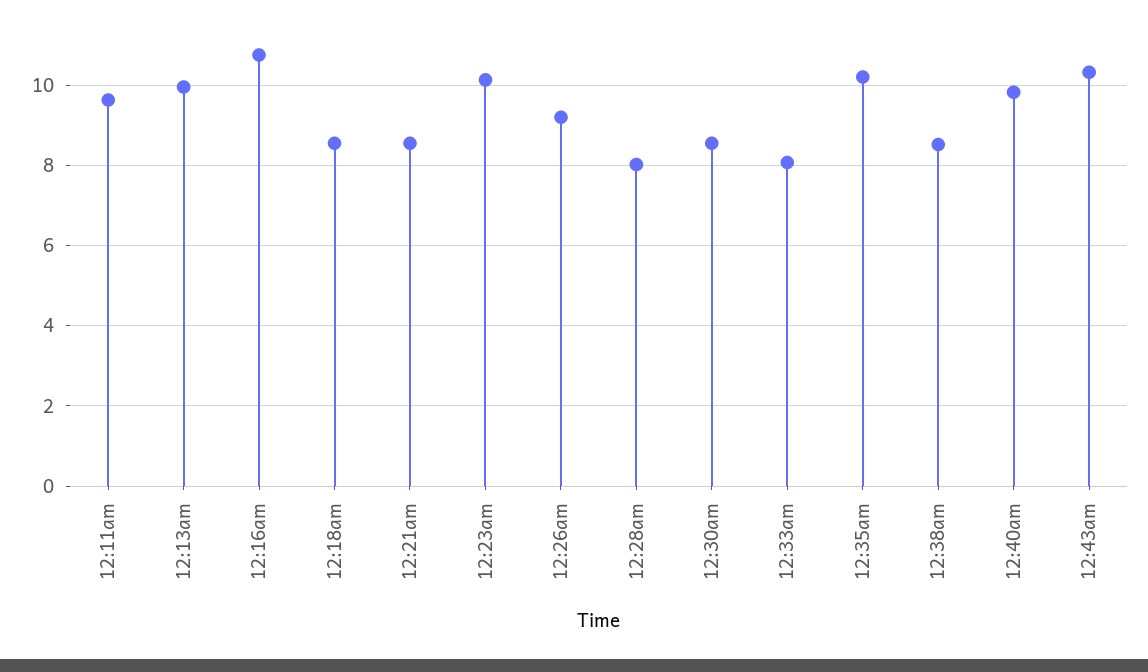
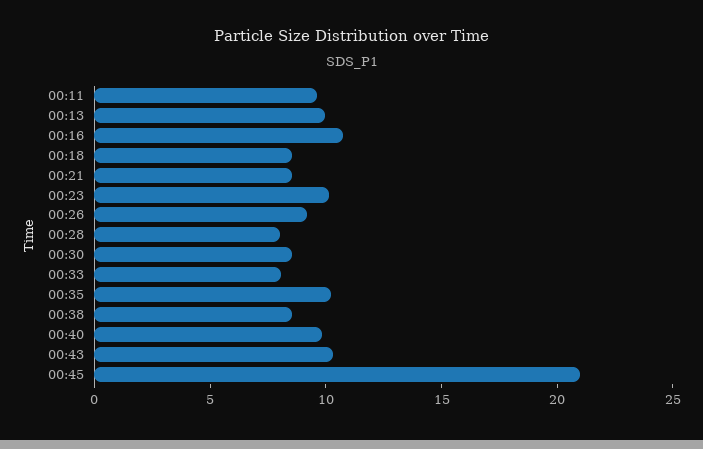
00:45: none -> 21

